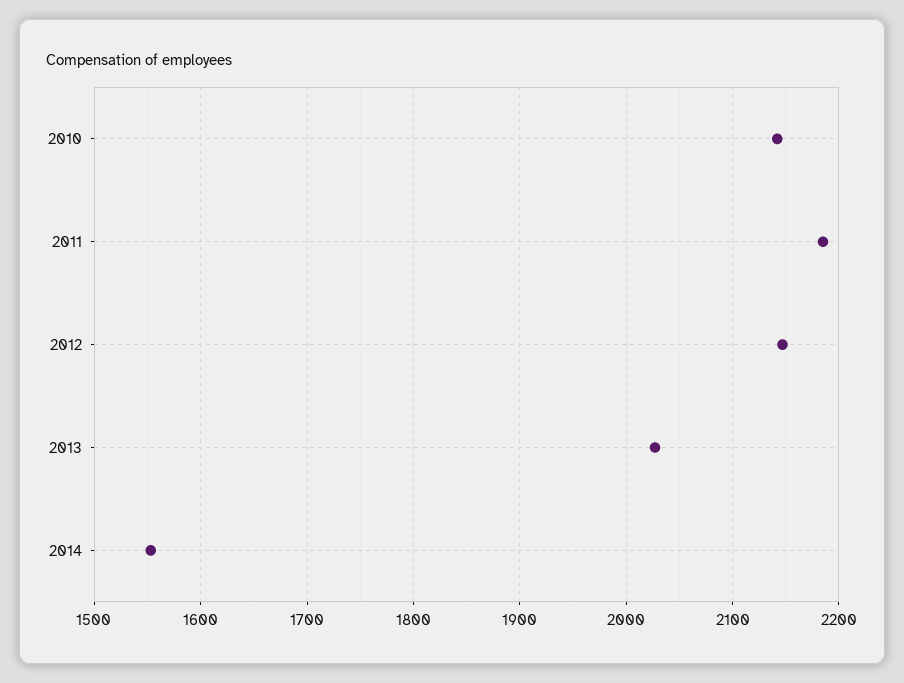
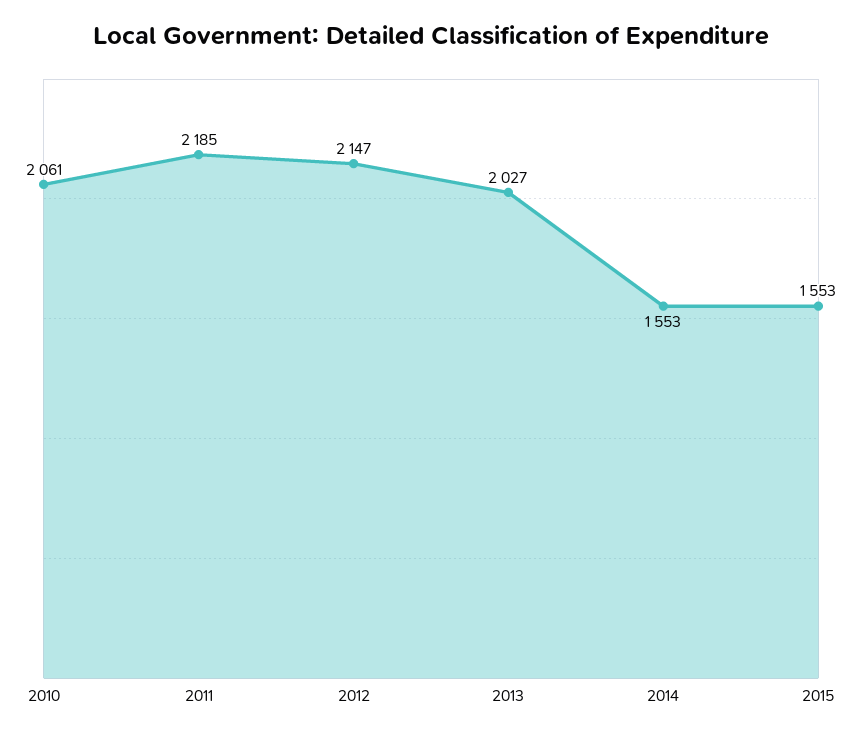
2010: 2140 -> 2061
2015: none -> 1553

